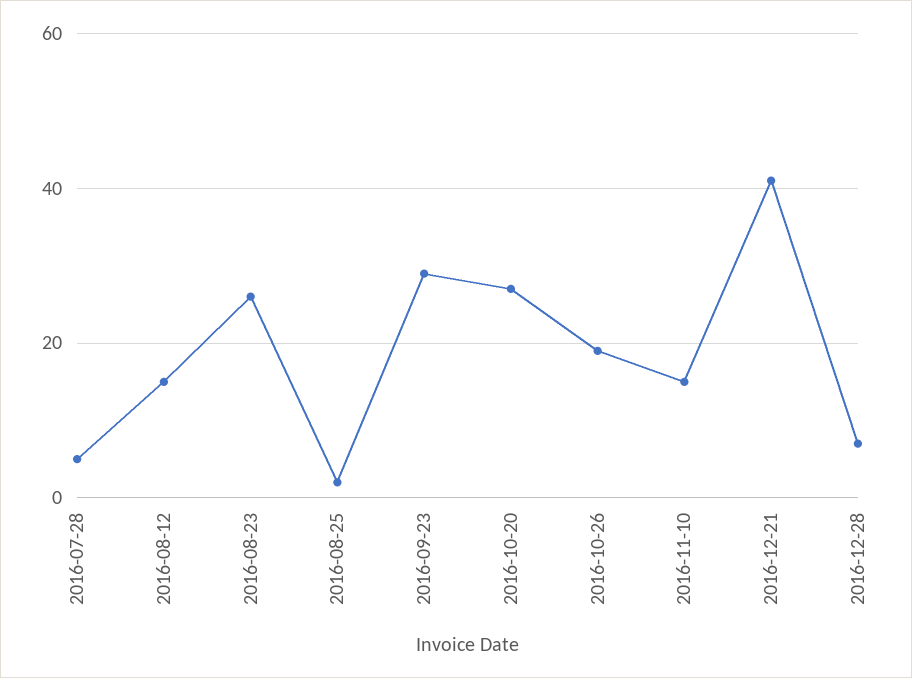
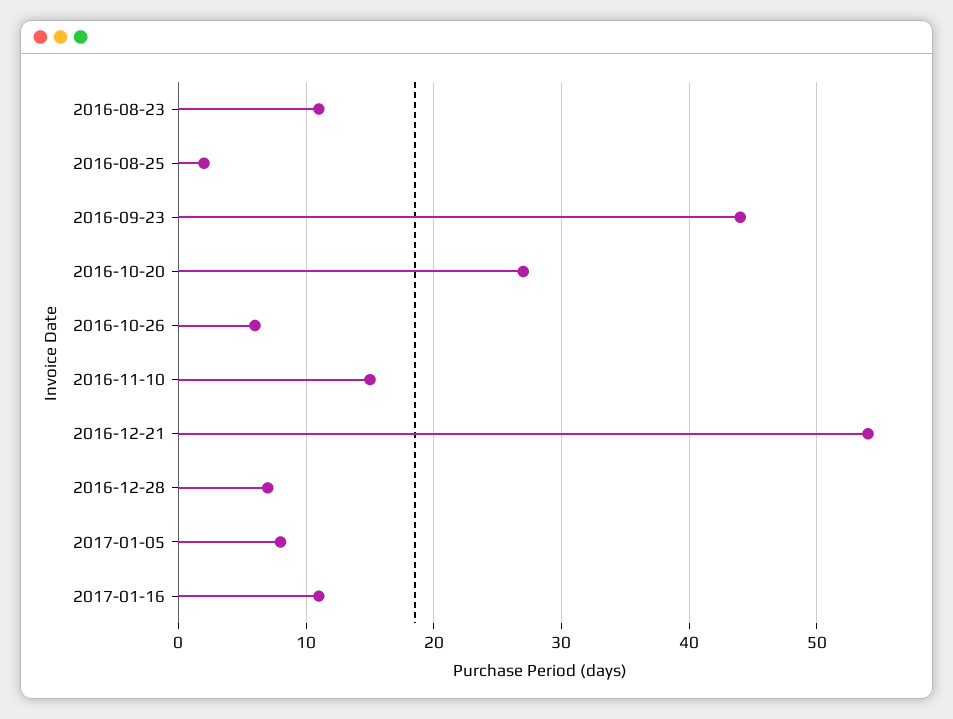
2016-07-28: 5 -> none
2016-08-12: 15 -> none
2016-08-23: 25 -> 11
2016-09-23: 30 -> 44
2016-10-26: 20 -> 6
2016-12-21: 40 -> 54
2017-01-05: none -> 8
2017-01-16: none -> 11

